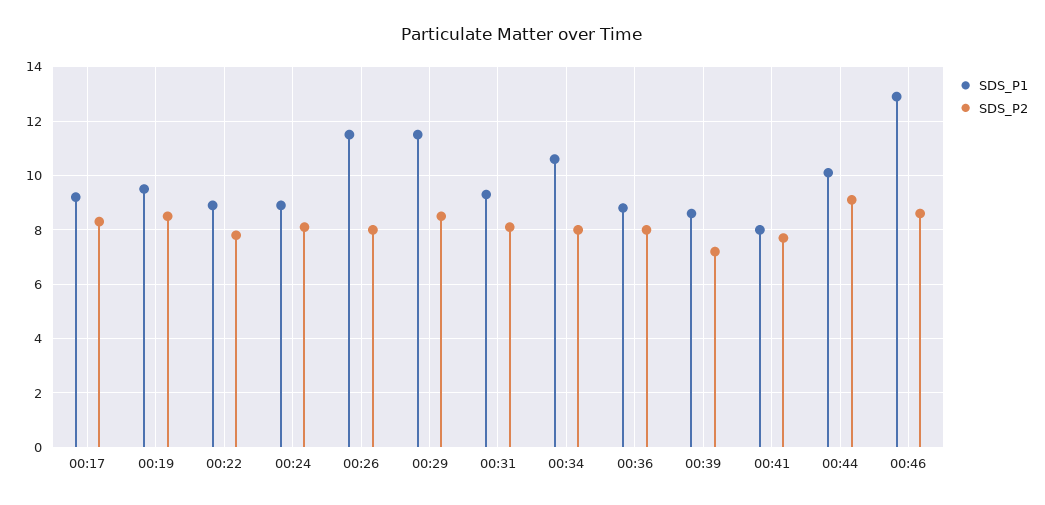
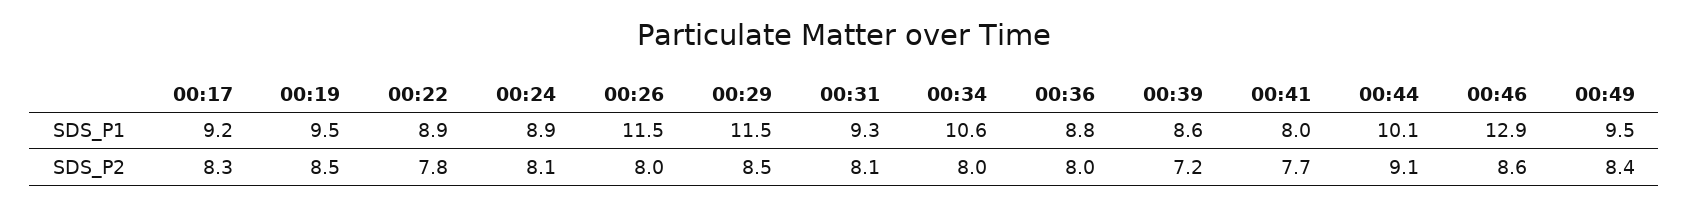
SDS_P1, 00:49: none -> 9.5
SDS_P2, 00:49: none -> 8.4

